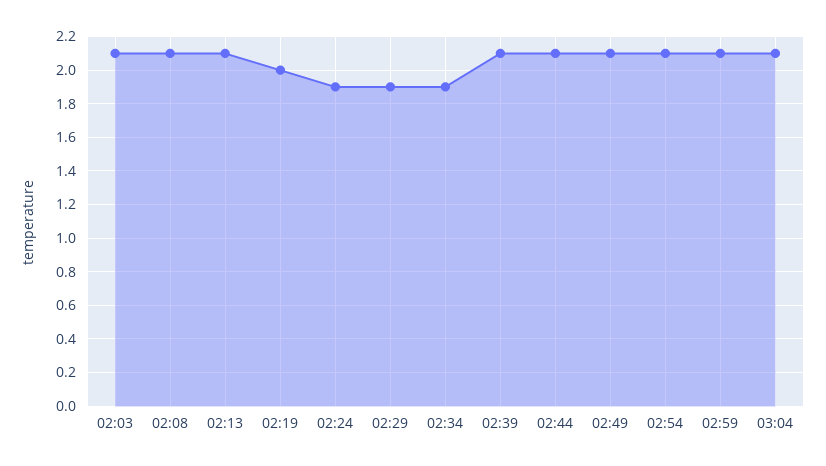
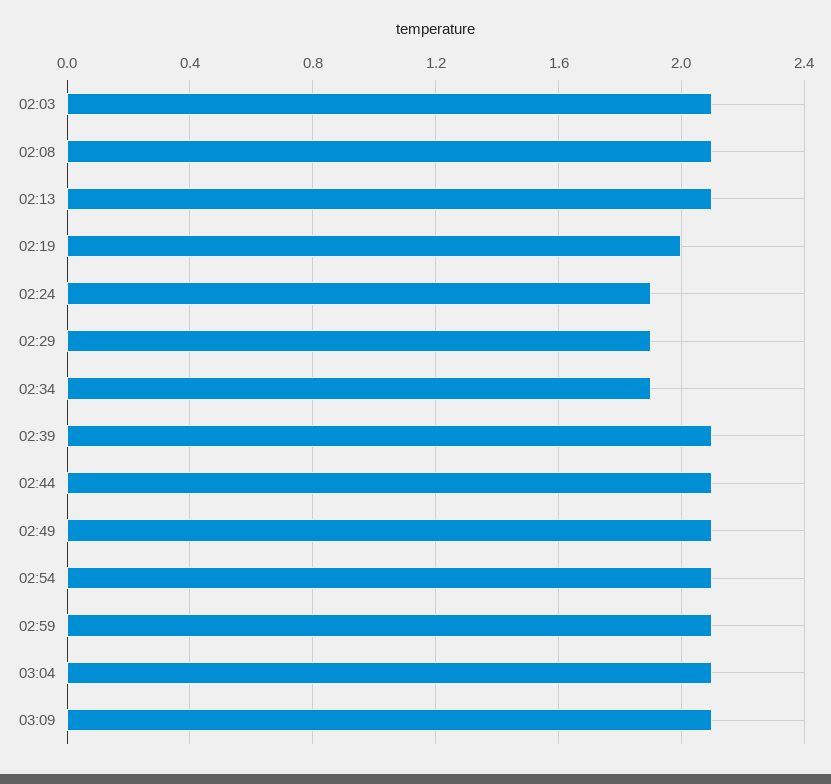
03:09: none -> 2.1

